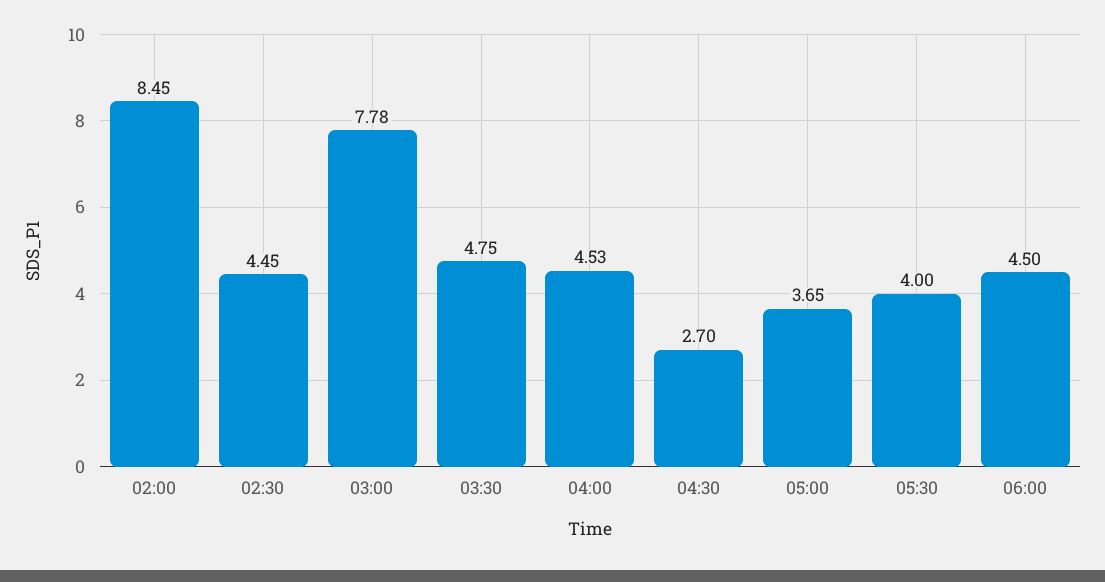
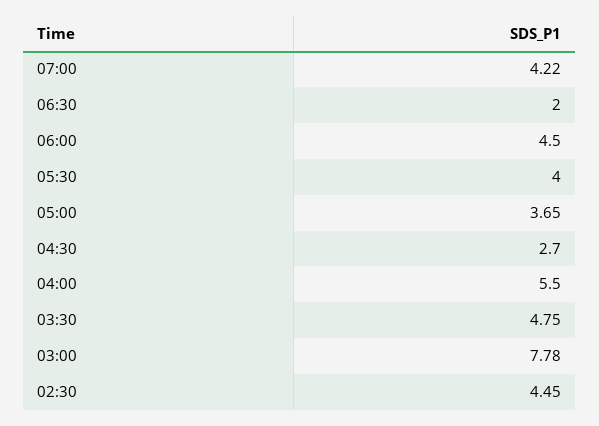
02:00: 8.45 -> none
04:00: 4.53 -> 5.5
07:00: none -> 4.22
06:30: none -> 2

